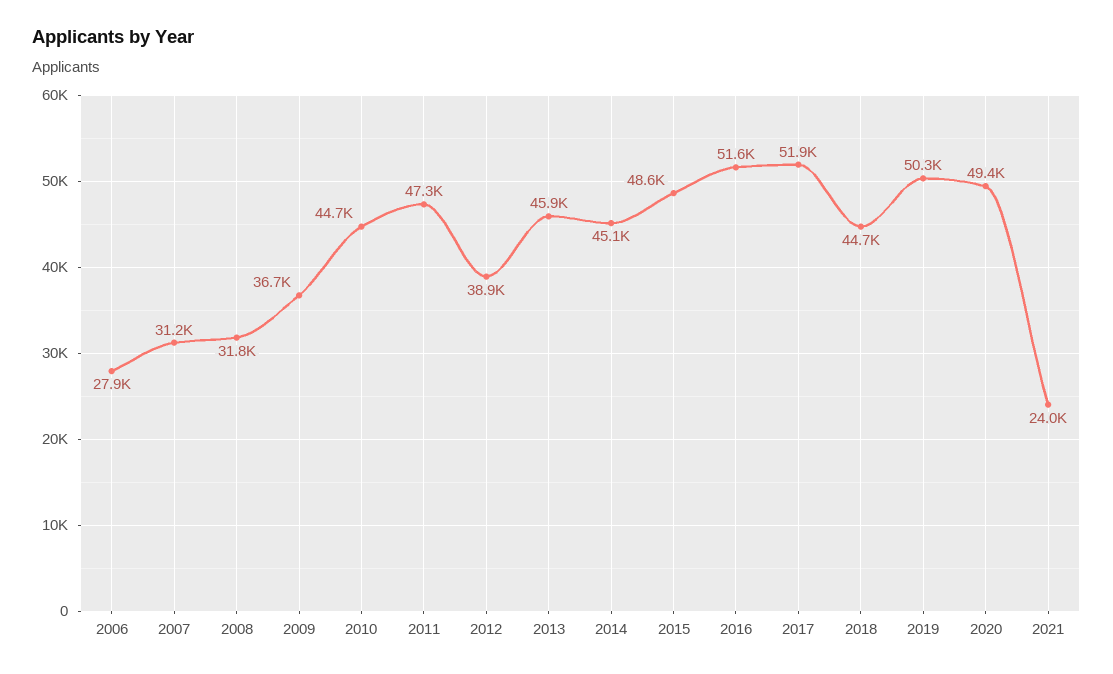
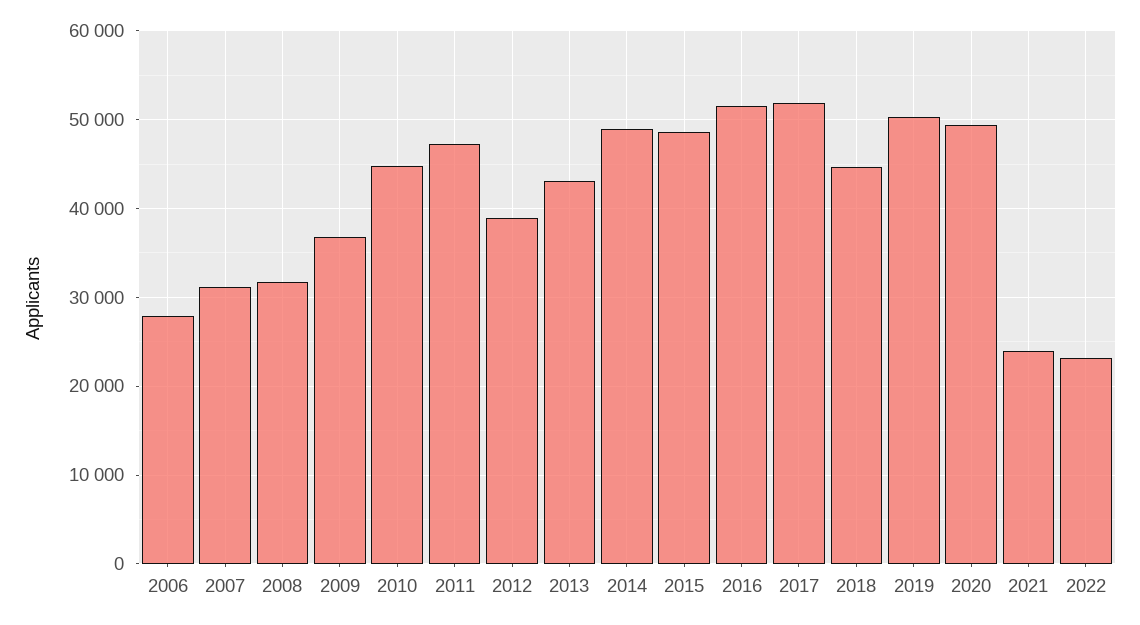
2013: 45900 -> 43000
2014: 45100 -> 49000
2022: none -> 23000

